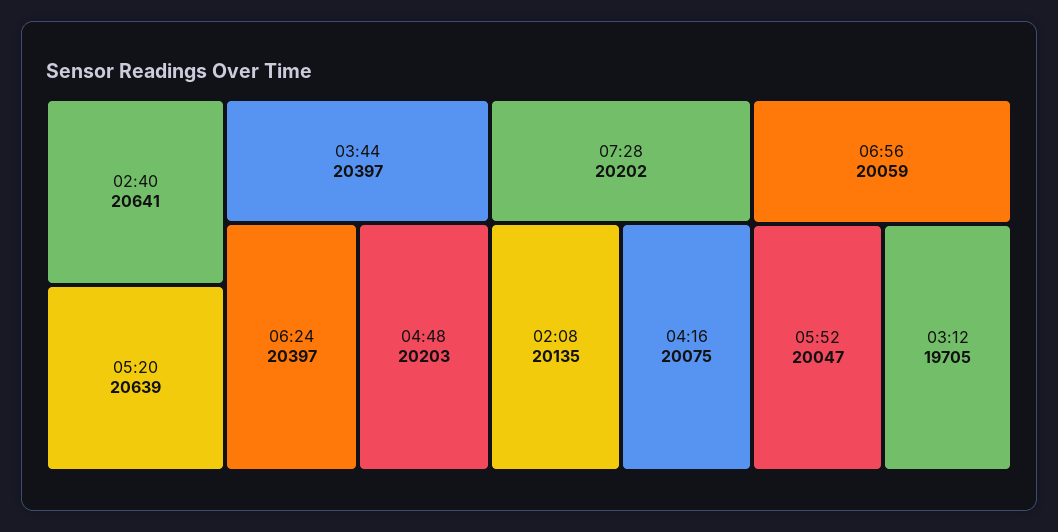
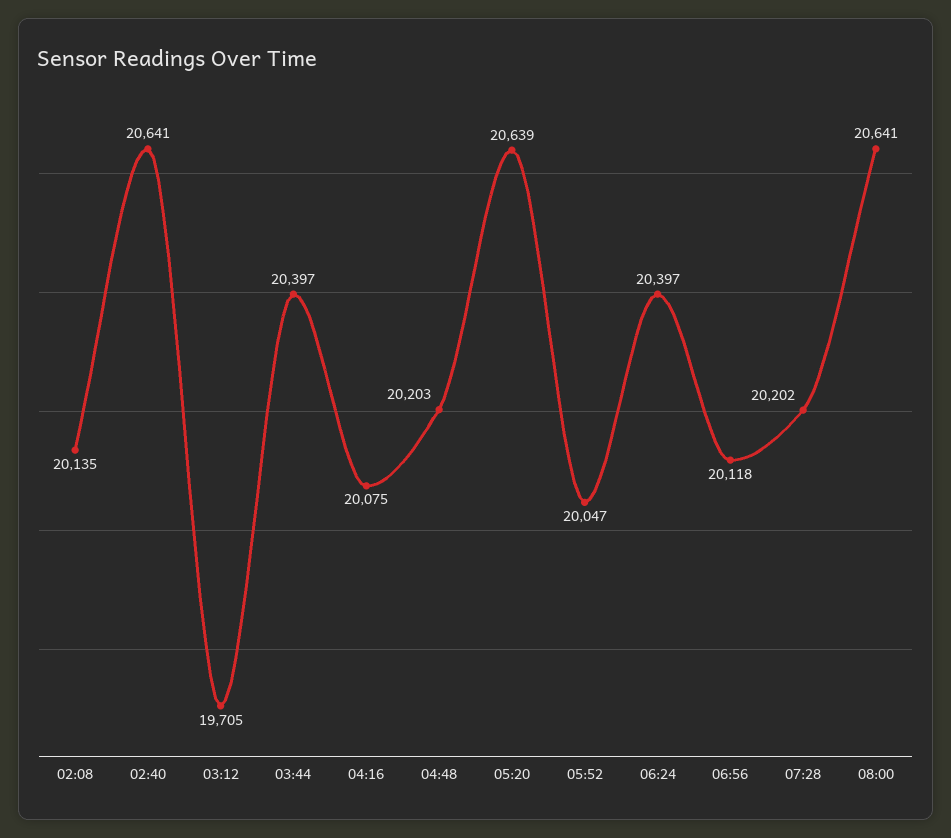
06:56: 20059 -> 20118
08:00: none -> 20641

